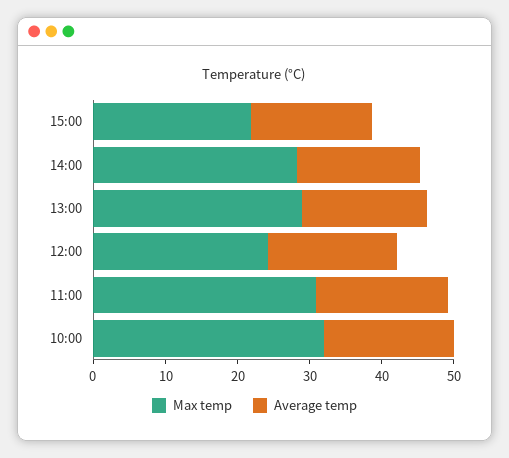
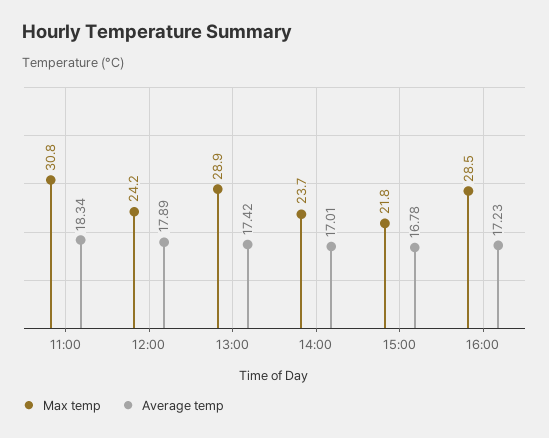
Max temp, 14:00: 28 -> 23.7
Max temp, 10:00: 32 -> none
Average temp, 10:00: 18 -> none
Max temp, 16:00: none -> 28.5
Average temp, 16:00: none -> 17.23

